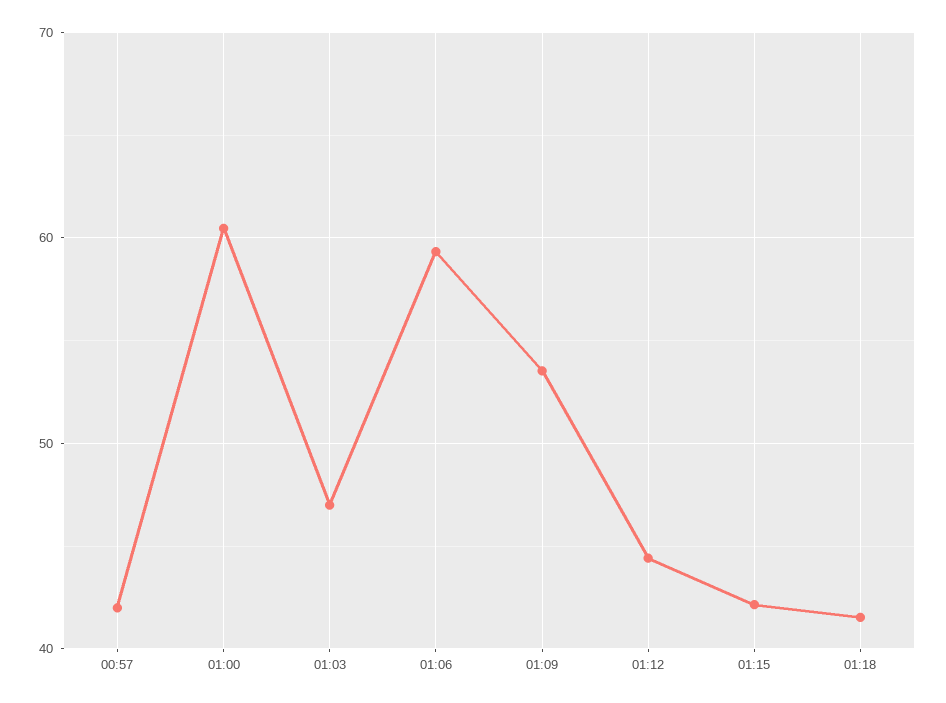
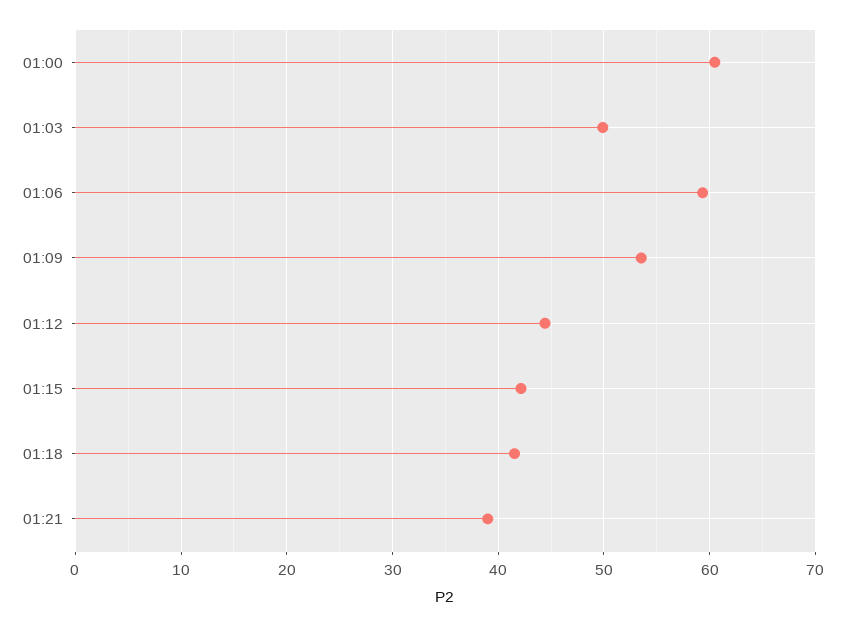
00:57: 42 -> none
01:03: 47 -> 50
01:21: none -> 39

